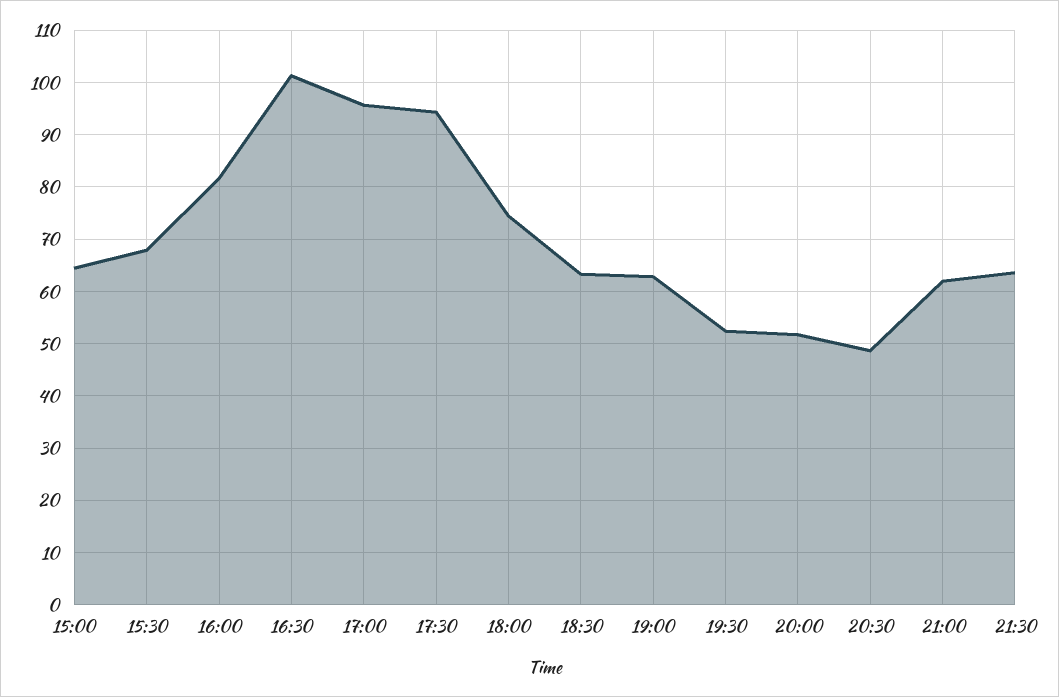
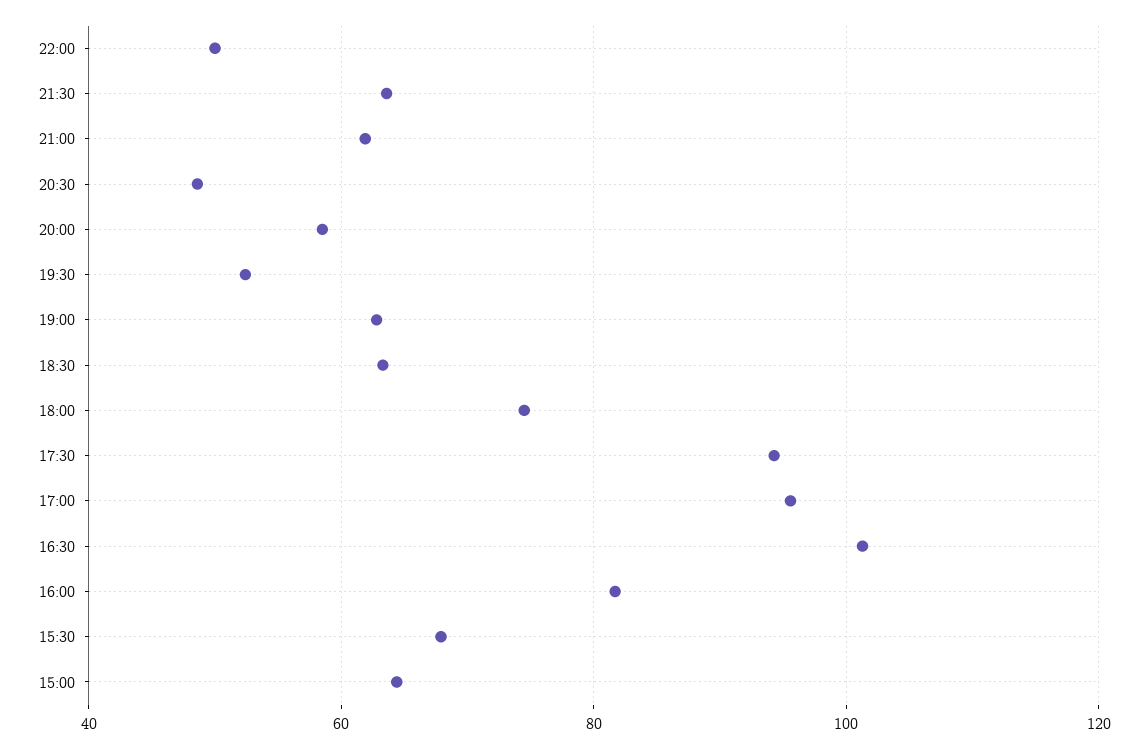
20:00: 52 -> 58
22:00: none -> 50

